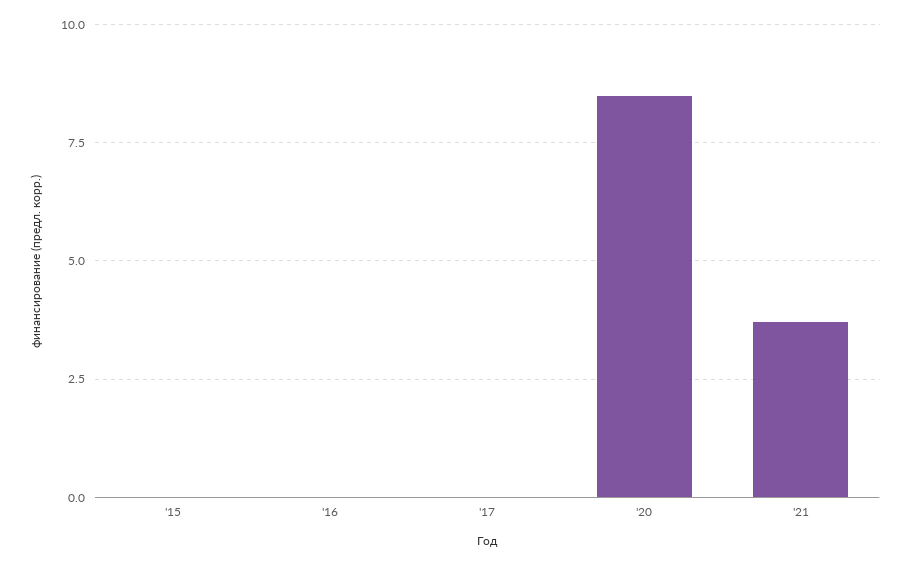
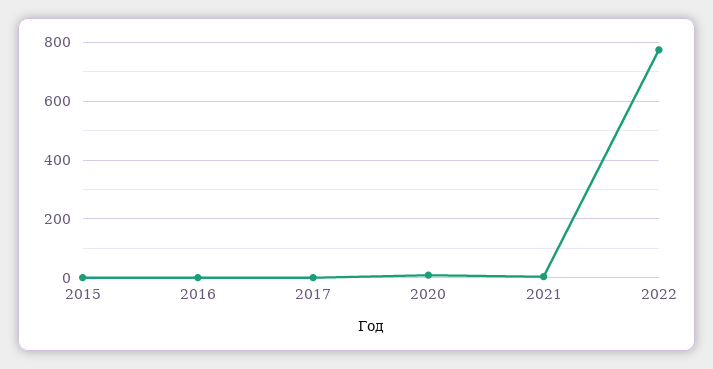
2022: none -> 775

